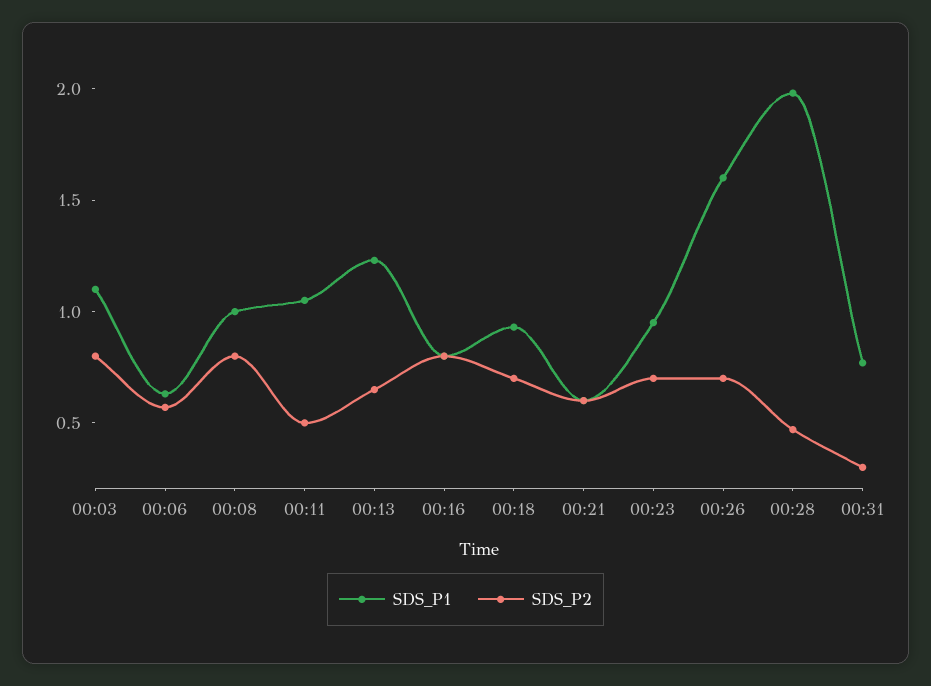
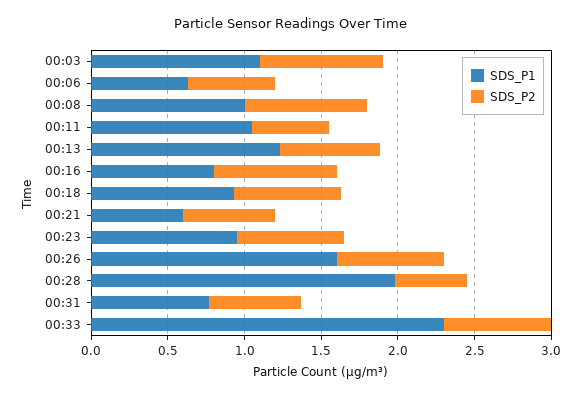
SDS_P2, 00:31: 0.3 -> 0.6
SDS_P1, 00:33: none -> 2.3
SDS_P2, 00:33: none -> 0.7

